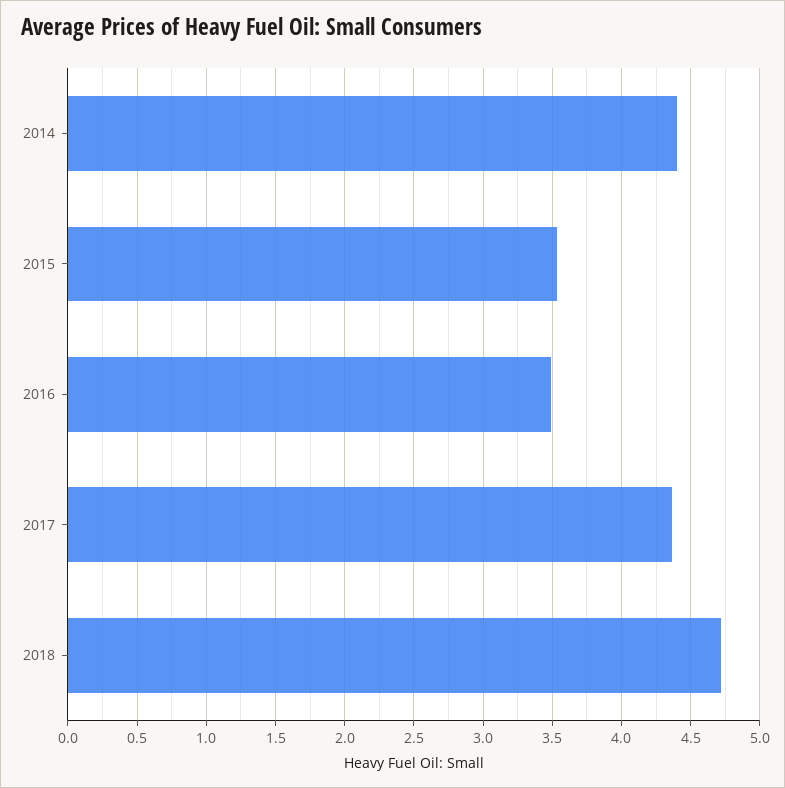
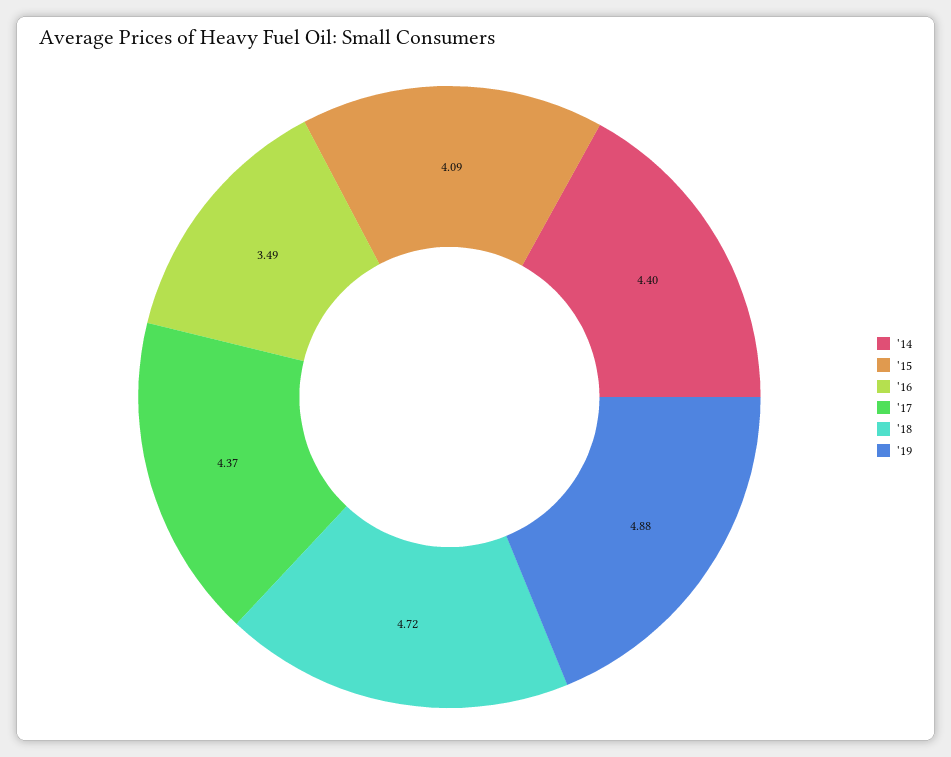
2015: 3.55 -> 4.09
'19: none -> 4.88

